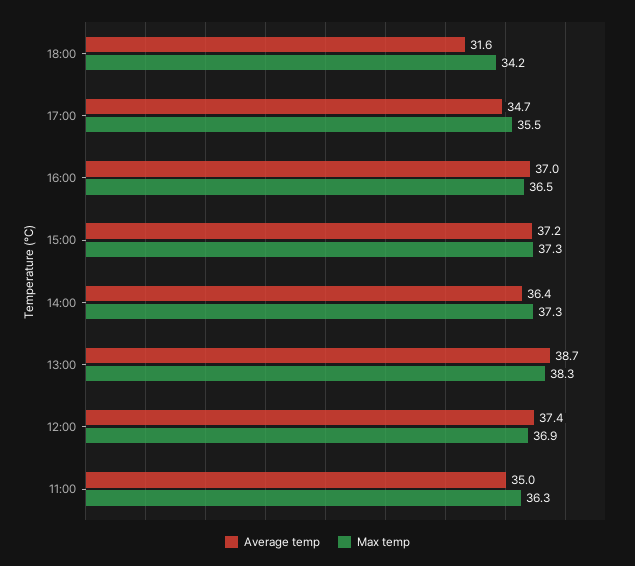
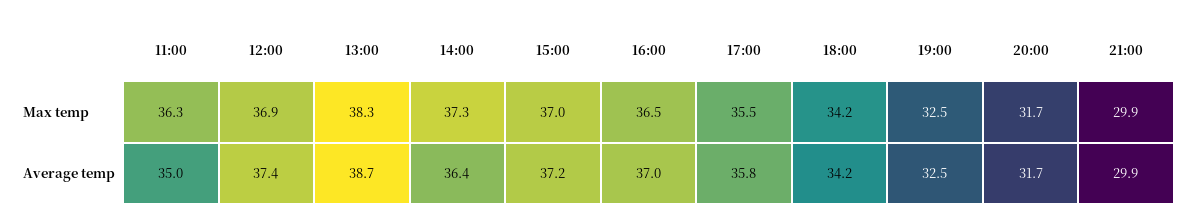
Average temp, 18:00: 31.6 -> 34.2
Average temp, 17:00: 34.7 -> 35.8
Max temp, 15:00: 37.3 -> 37
Max temp, 19:00: none -> 32.5
Max temp, 20:00: none -> 31.7
Max temp, 21:00: none -> 29.9
Average temp, 19:00: none -> 32.5
Average temp, 20:00: none -> 31.7
Average temp, 21:00: none -> 29.9

